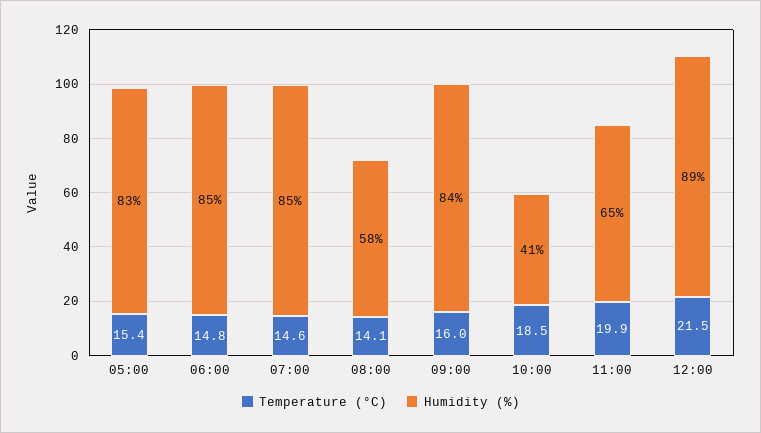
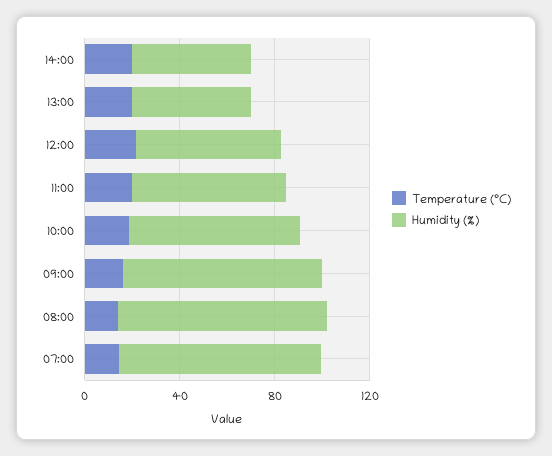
Temperature (°C), 05:00: 15.4 -> none
Humidity (%), 05:00: 83 -> none
Temperature (°C), 06:00: 14.8 -> none
Humidity (%), 06:00: 85 -> none
Humidity (%), 08:00: 58 -> 90
Humidity (%), 10:00: 41 -> 70
Humidity (%), 12:00: 89 -> 60
Temperature (°C), 14:00: none -> 20
Humidity (%), 14:00: none -> 50
Temperature (°C), 13:00: none -> 20
Humidity (%), 13:00: none -> 50

